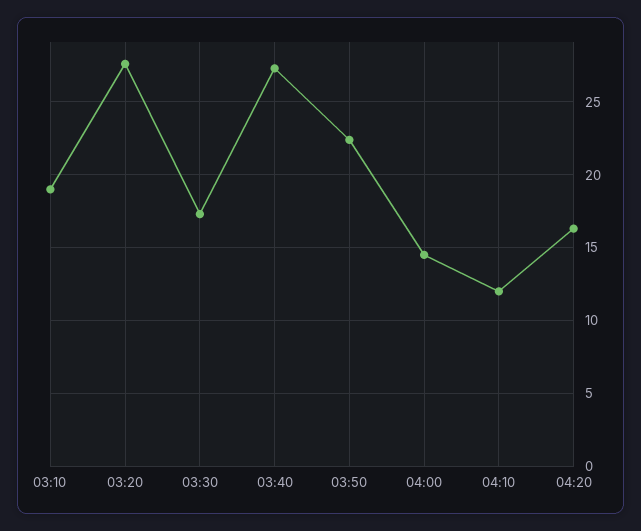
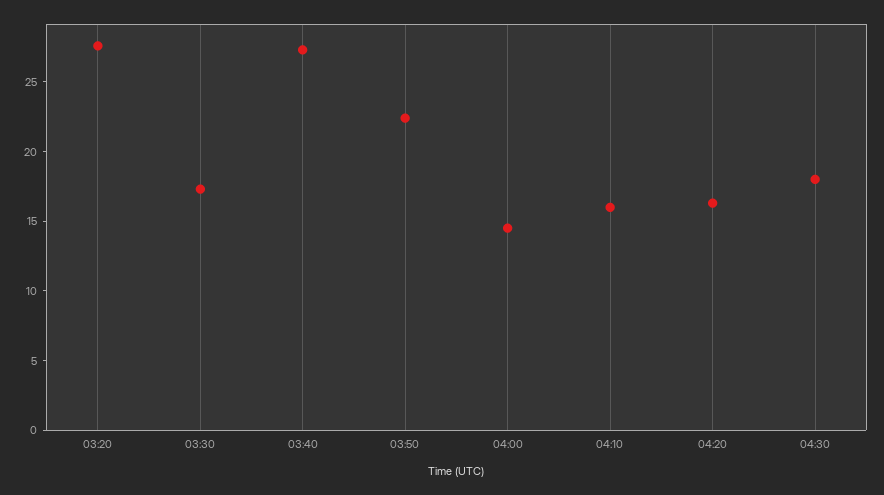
03:10: 19 -> none
04:10: 12 -> 16
04:30: none -> 18

